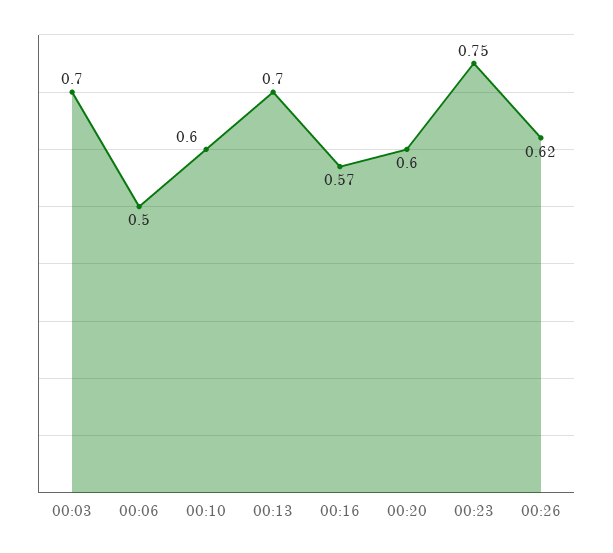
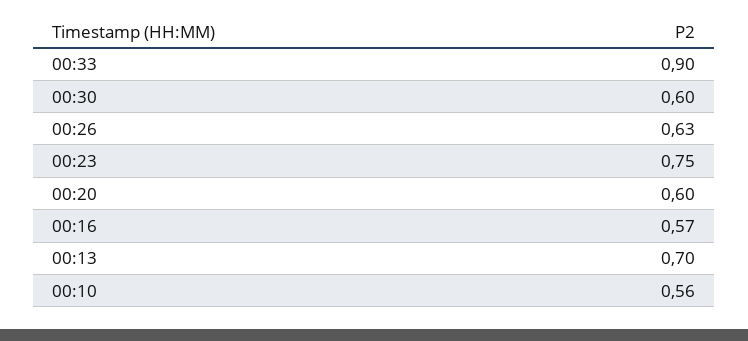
00:03: 0.7 -> none
00:06: 0.5 -> none
00:10: 0.6 -> 0.56
00:26: 0.62 -> 0.63
00:33: none -> 0.9
00:30: none -> 0.6

